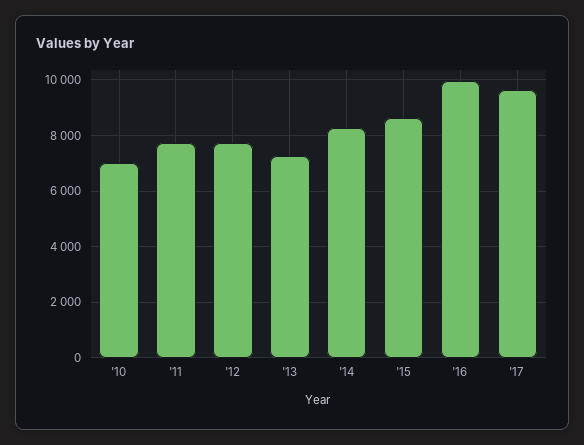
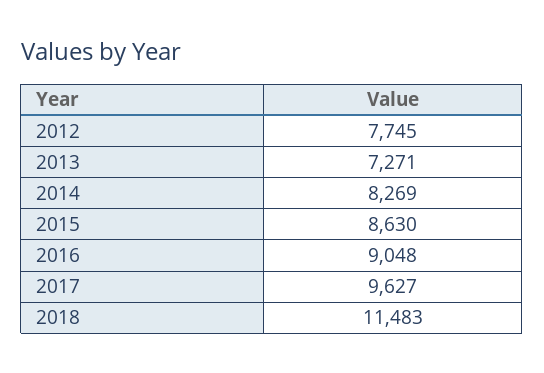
'10: 7000 -> none
'11: 7750 -> none
'16: 10000 -> 9048
2018: none -> 11483

